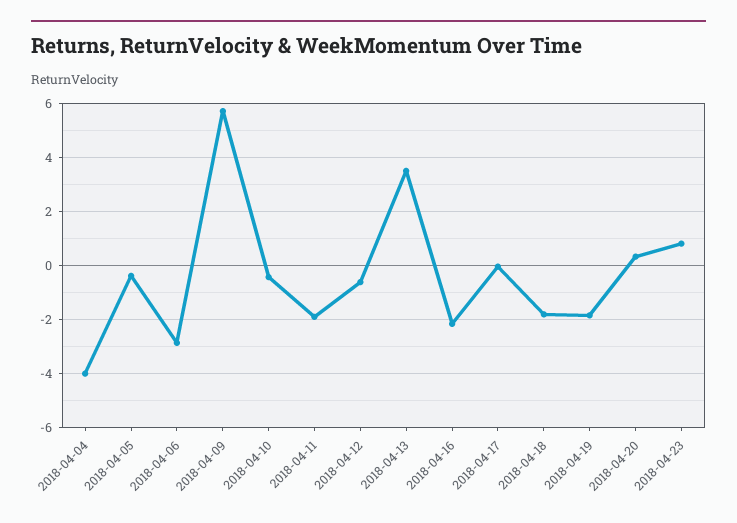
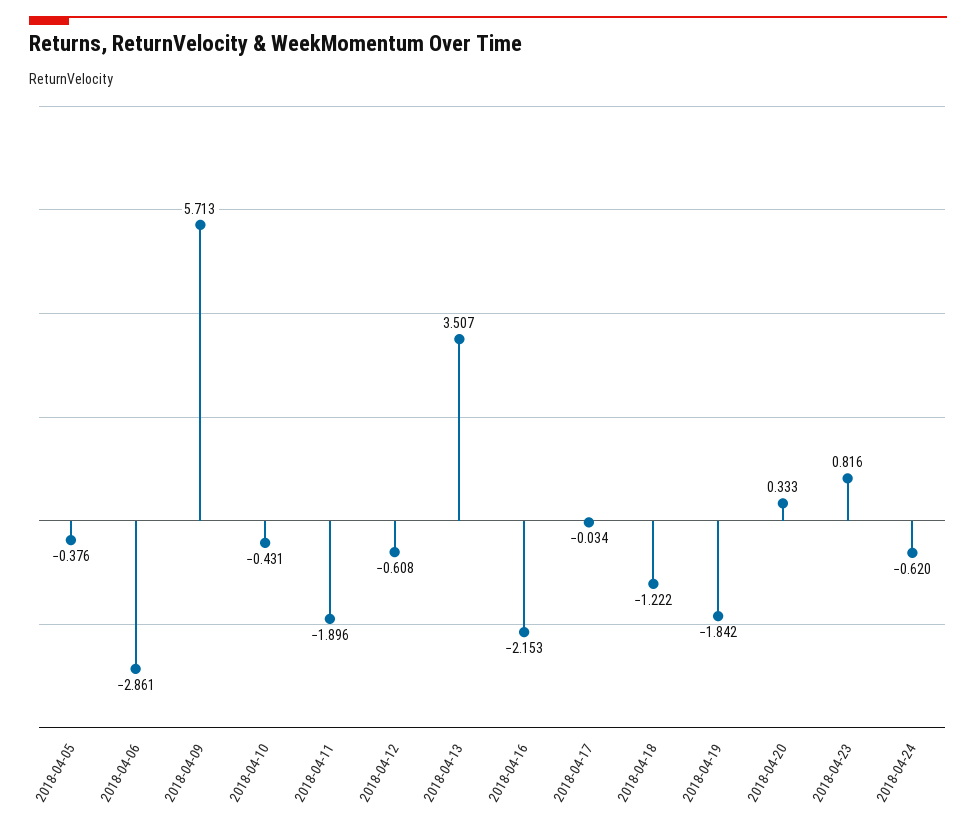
2018-04-04: -4 -> none
2018-04-18: -1.75 -> -1.222
2018-04-24: none -> -0.62

